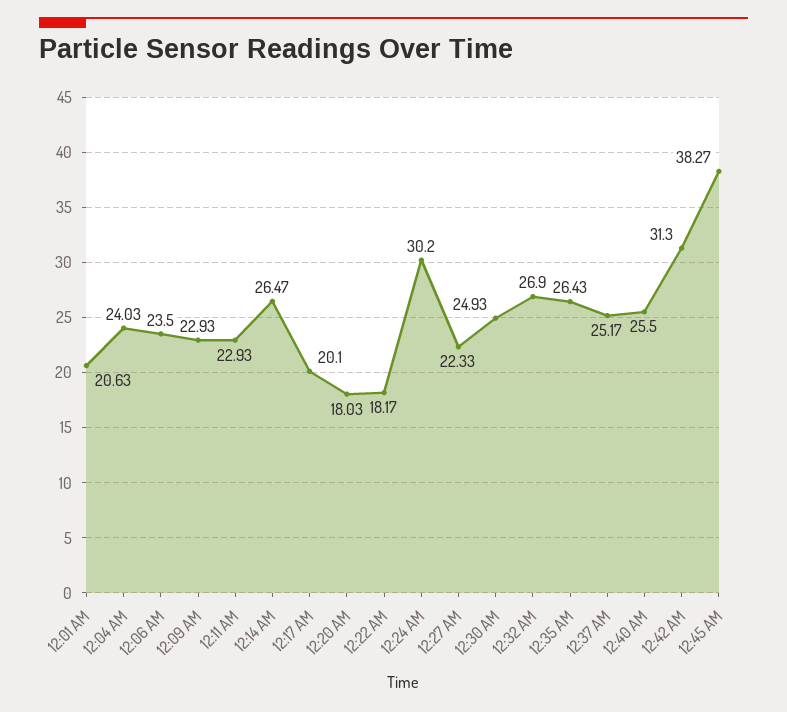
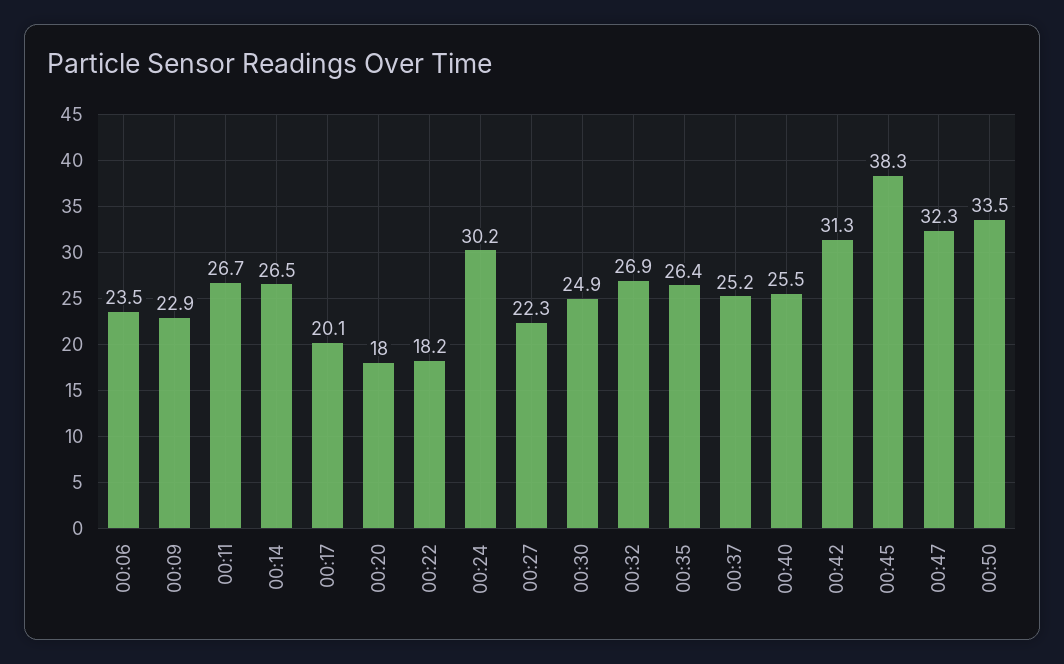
12:01 AM: 20.63 -> none
12:04 AM: 24.03 -> none
12:11 AM: 22.93 -> 26.7
00:47: none -> 32.3
00:50: none -> 33.5

